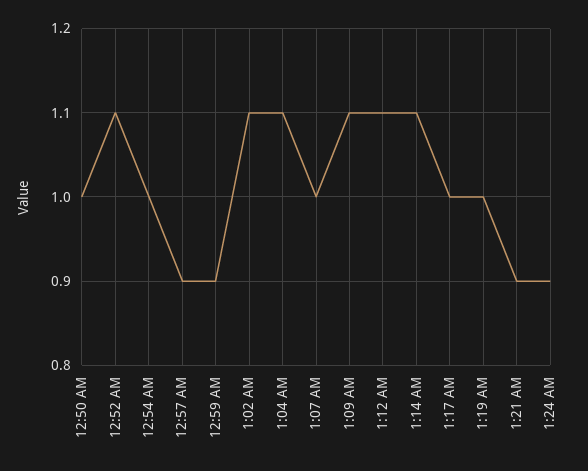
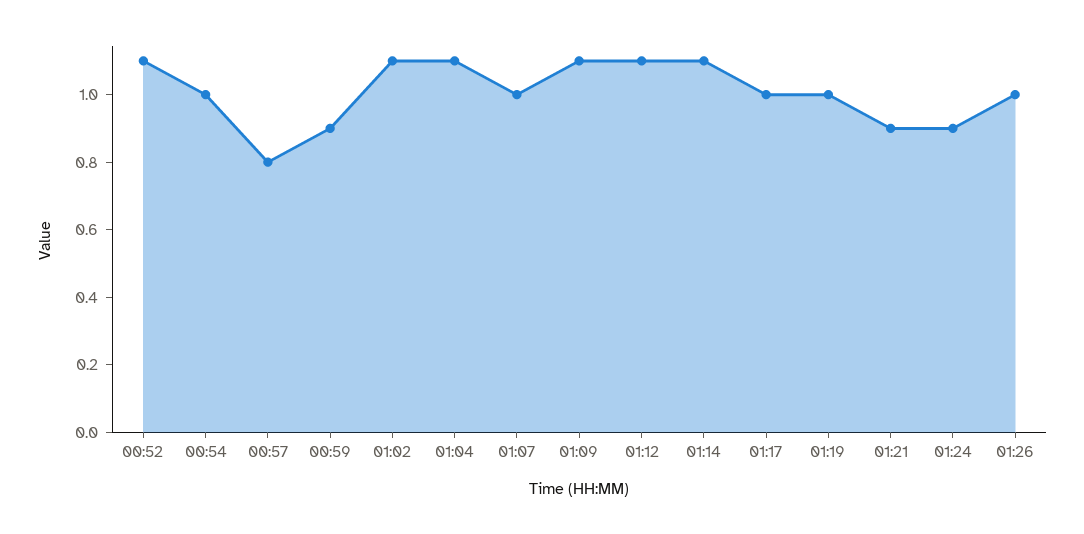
12:50 AM: 1 -> none
12:57 AM: 0.9 -> 0.8
01:26: none -> 1

